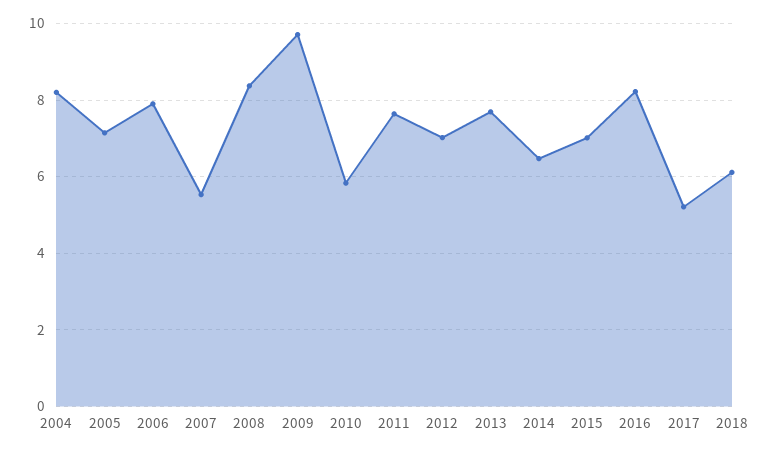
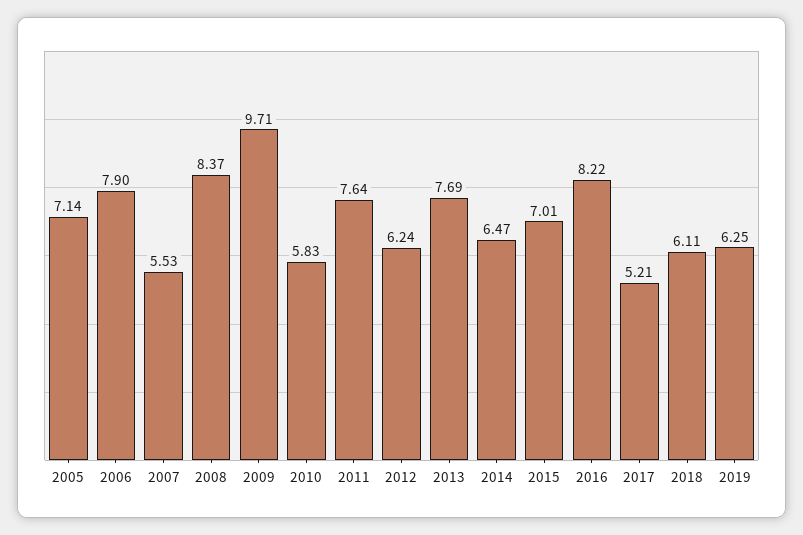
2004: 8.2 -> none
2012: 7 -> 6.24
2019: none -> 6.25

